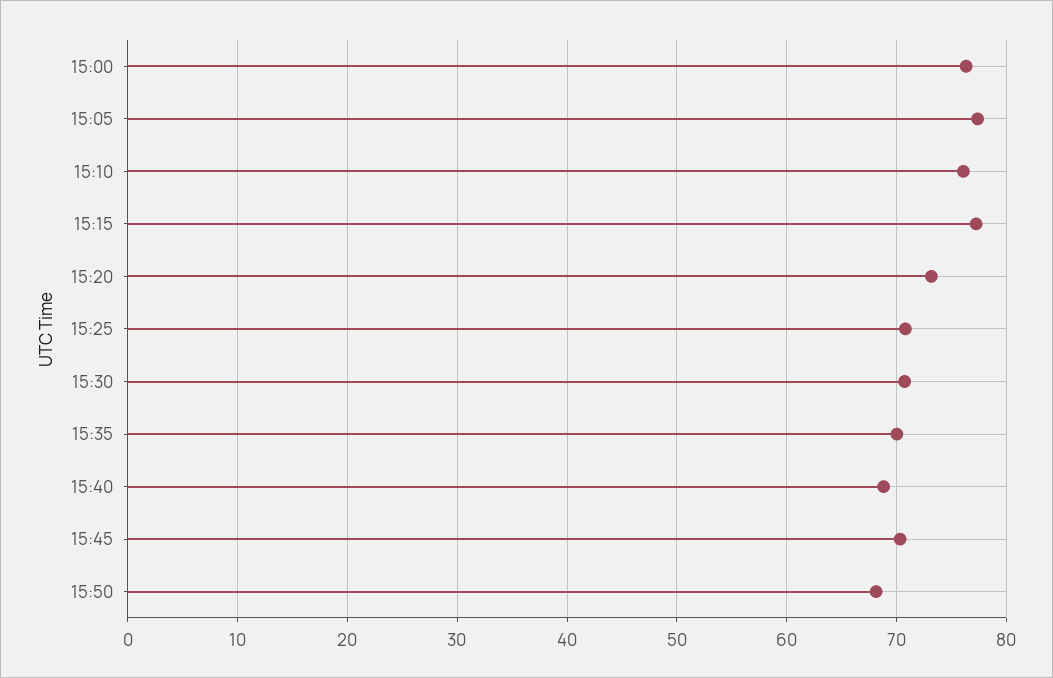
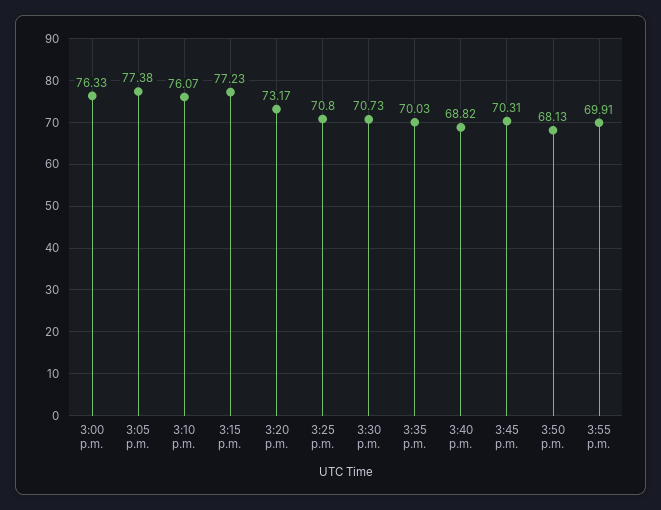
3:55 p.m.: none -> 69.91

